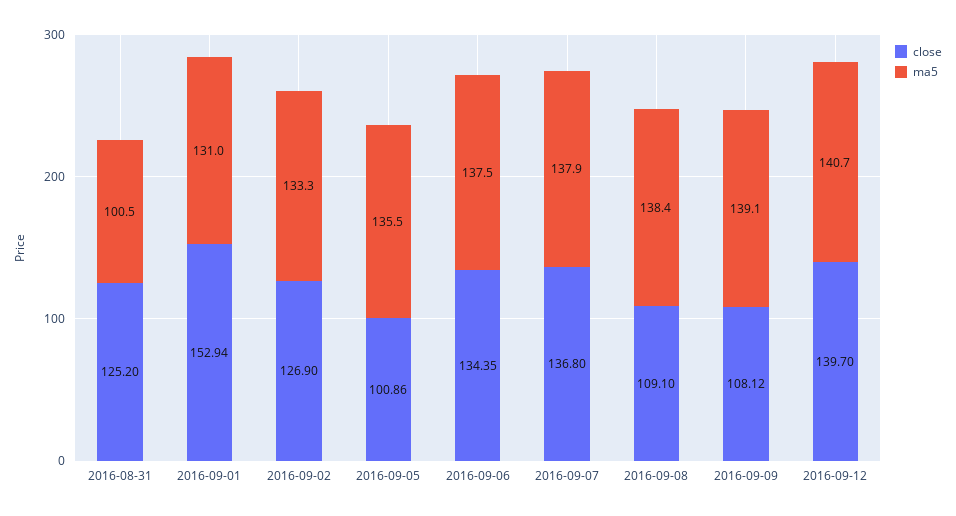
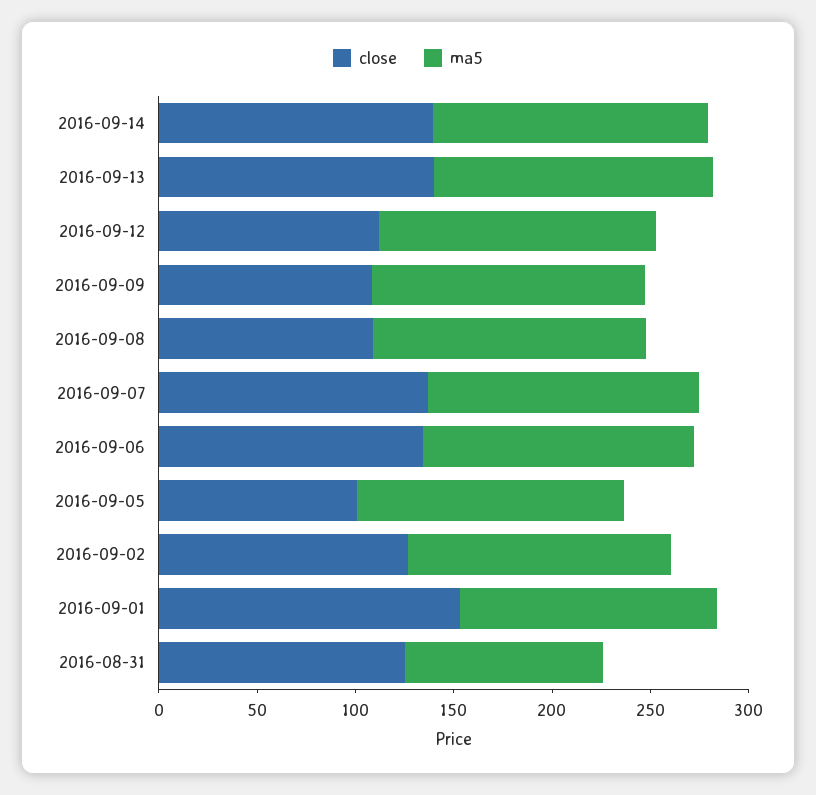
close, 2016-09-12: 139.7 -> 110
close, 2016-09-14: none -> 140
ma5, 2016-09-14: none -> 140
close, 2016-09-13: none -> 140
ma5, 2016-09-13: none -> 140

